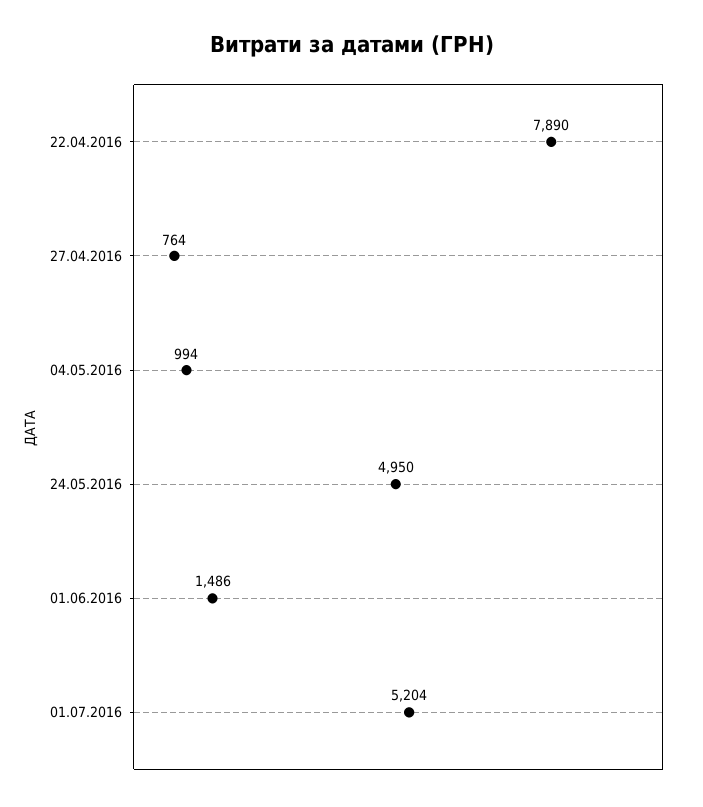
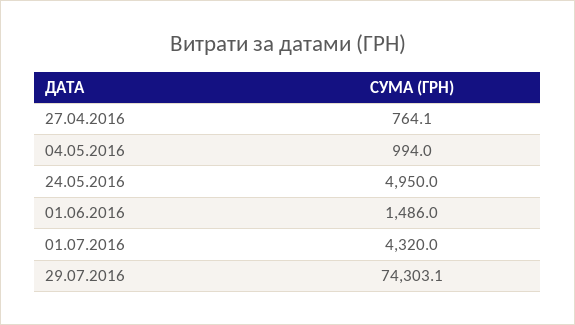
22.04.2016: 7890 -> none
01.07.2016: 5204 -> 4320
29.07.2016: none -> 74303.1

